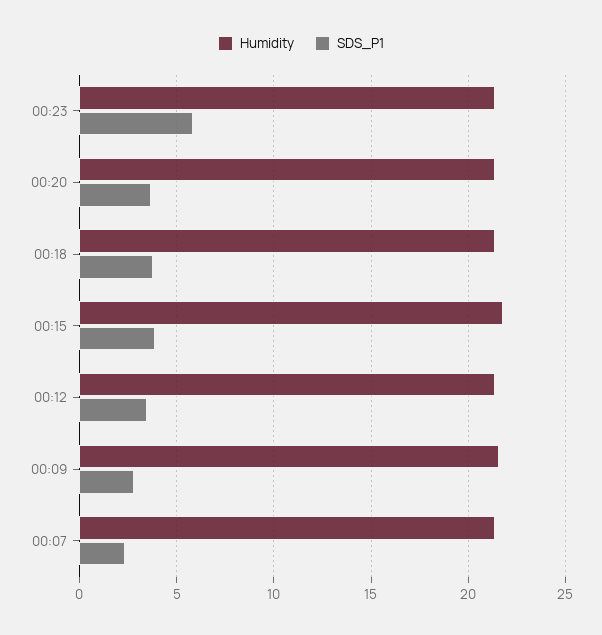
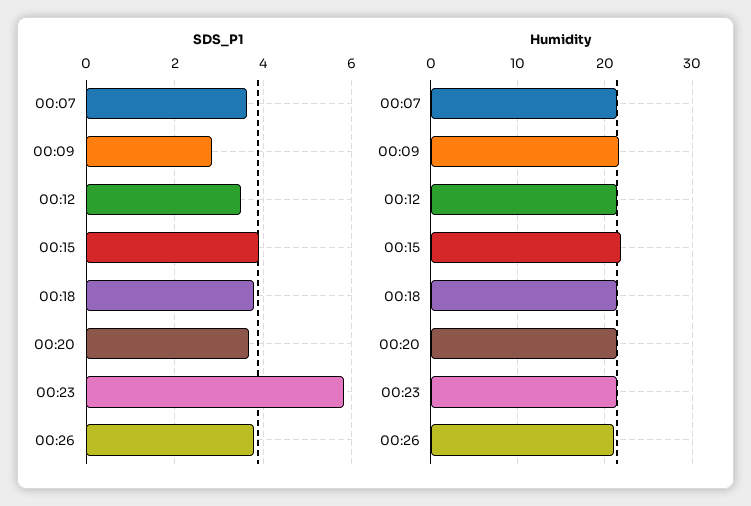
SDS_P1, 00:07: 2.5 -> 3.6
SDS_P1, 00:26: none -> 3.8
Humidity, 00:26: none -> 21

